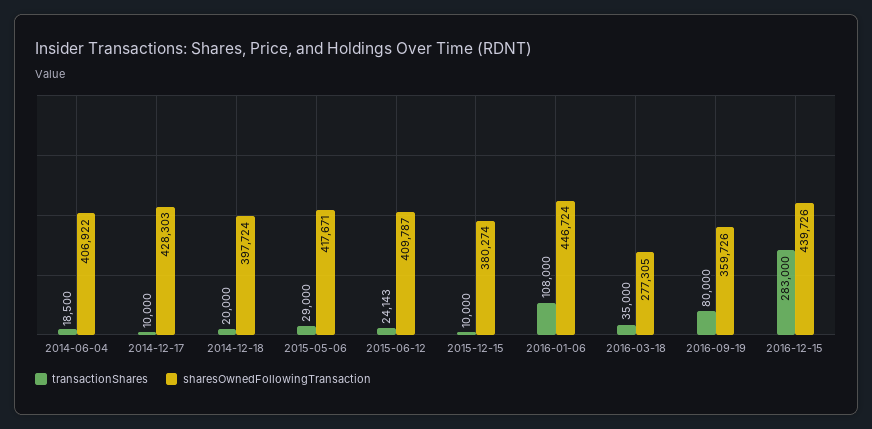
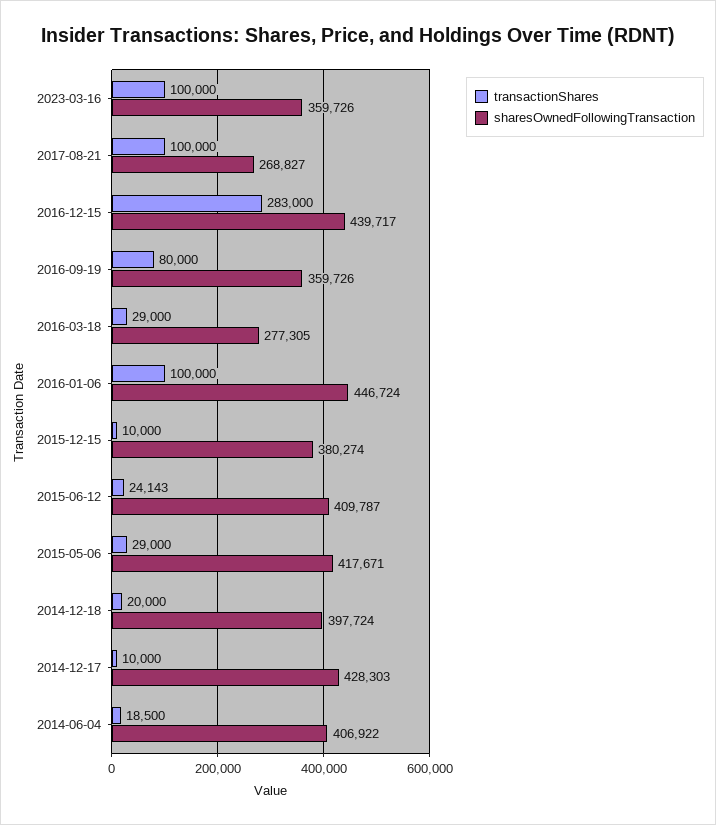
transactionShares, 2016-01-06: 108000 -> 100000
transactionShares, 2016-03-18: 35000 -> 29000
sharesOwnedFollowingTransaction, 2016-12-15: 439726 -> 439717
transactionShares, 2023-03-16: none -> 100000
sharesOwnedFollowingTransaction, 2023-03-16: none -> 359726
transactionShares, 2017-08-21: none -> 100000
sharesOwnedFollowingTransaction, 2017-08-21: none -> 268827

